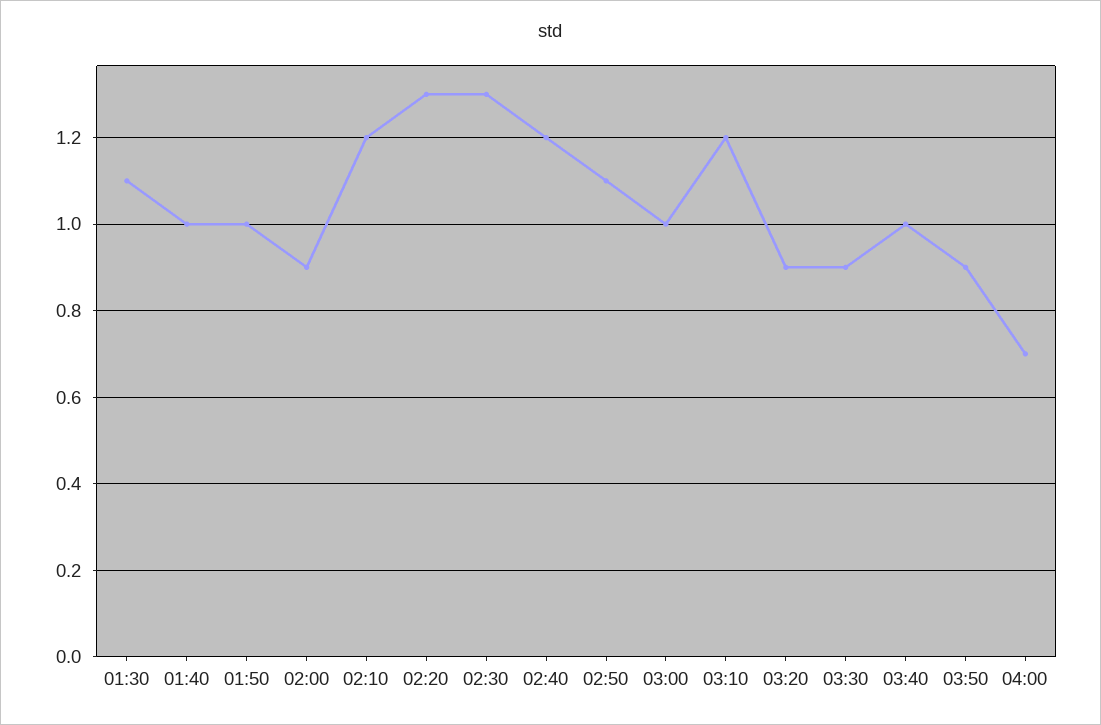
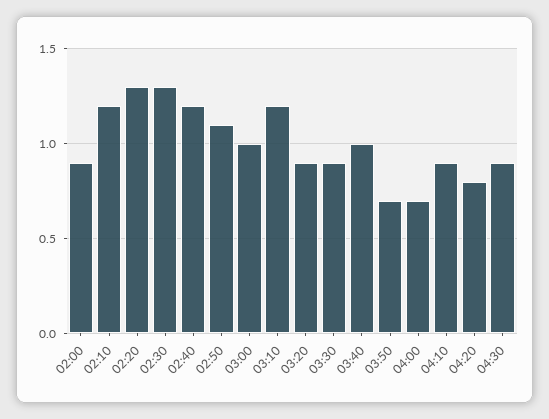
01:30: 1.1 -> none
01:40: 1 -> none
01:50: 1 -> none
03:50: 0.9 -> 0.7
04:10: none -> 0.9
04:20: none -> 0.8
04:30: none -> 0.9

